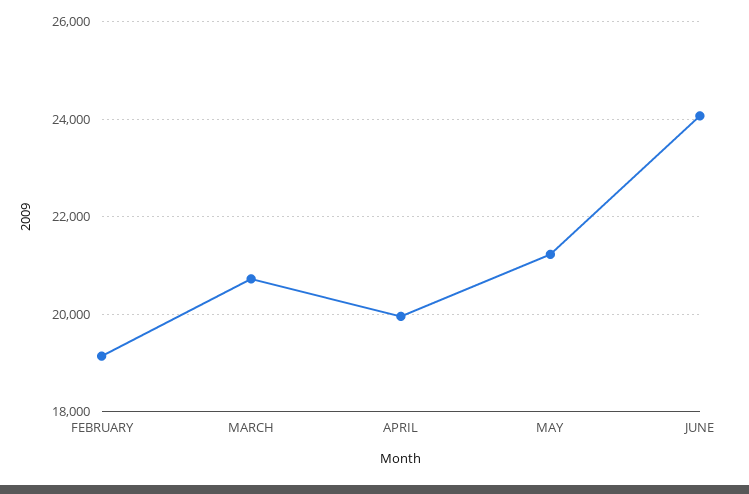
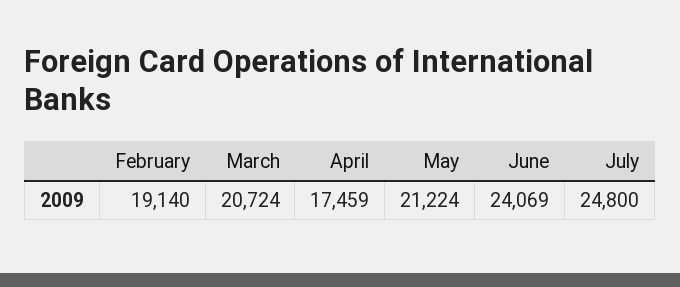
APRIL: 20000 -> 17459
July: none -> 24800

